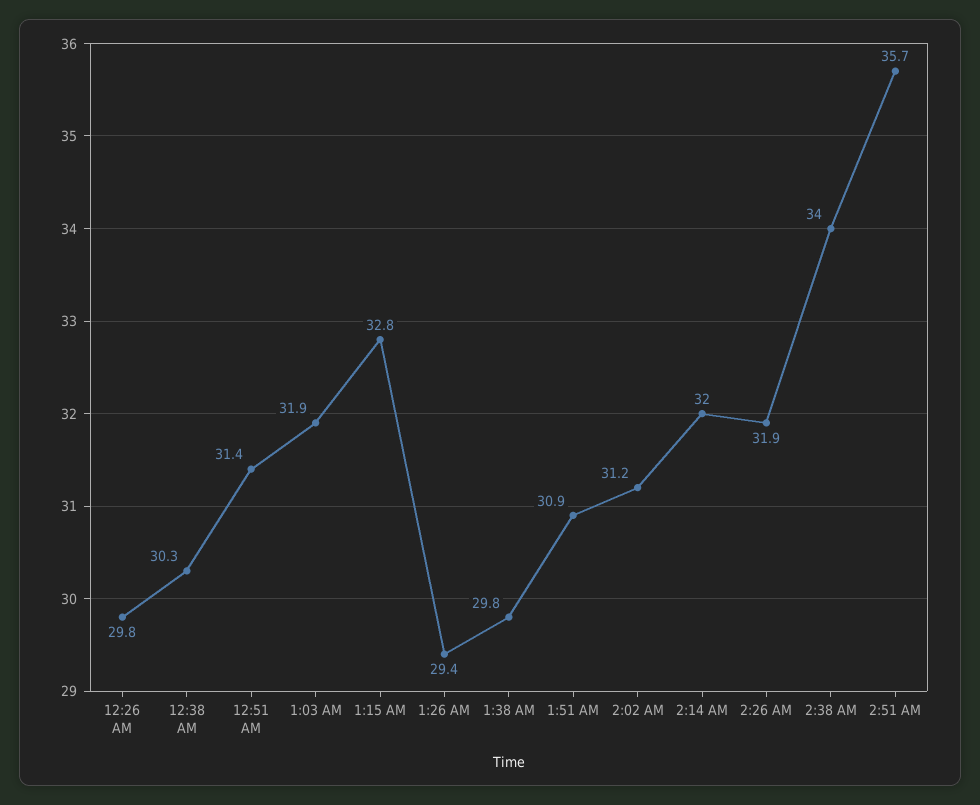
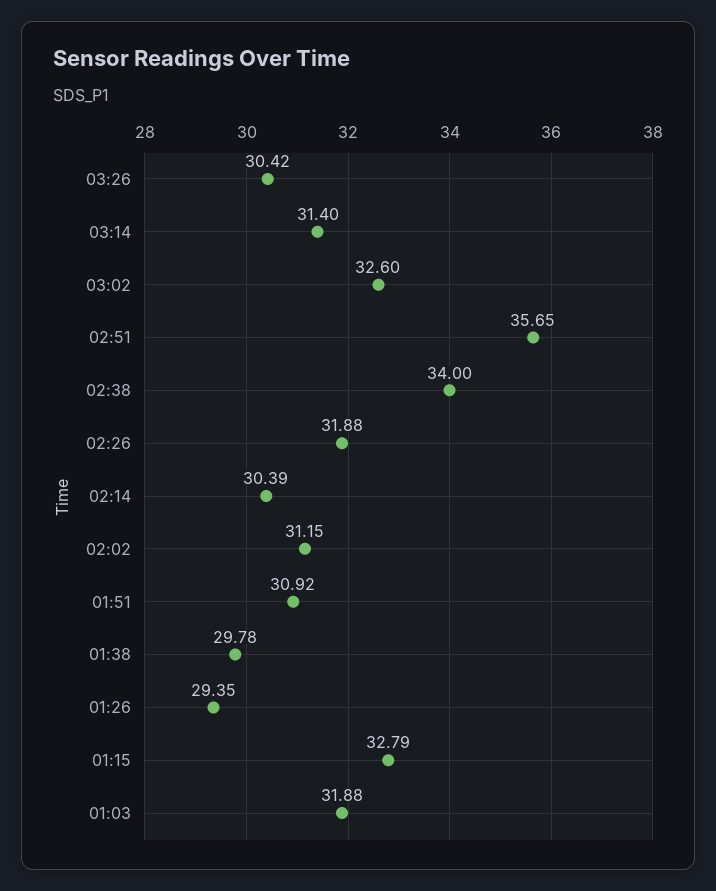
12:26 AM: 29.8 -> none
12:38 AM: 30.3 -> none
12:51 AM: 31.4 -> none
2:14 AM: 32 -> 30.39
03:26: none -> 30.42
03:14: none -> 31.4
03:02: none -> 32.6

